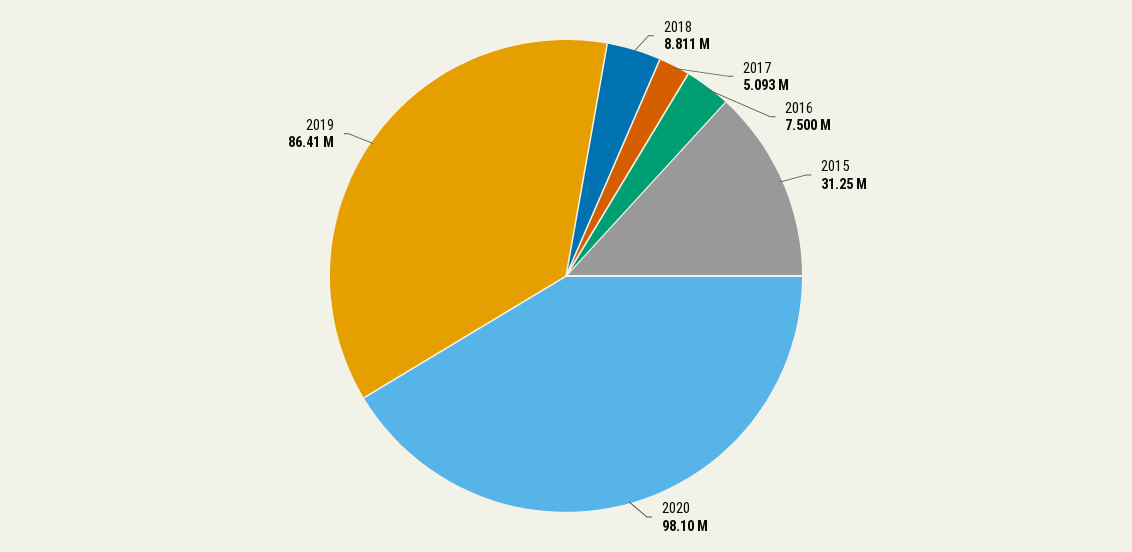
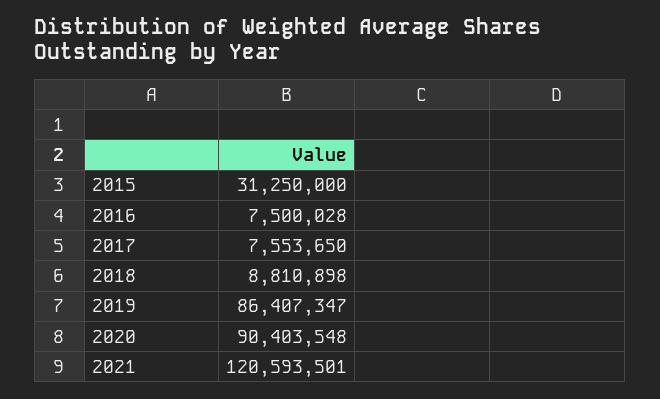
2017: 5093000 -> 7553650
2020: 98100000 -> 90403548
2021: none -> 120593501

